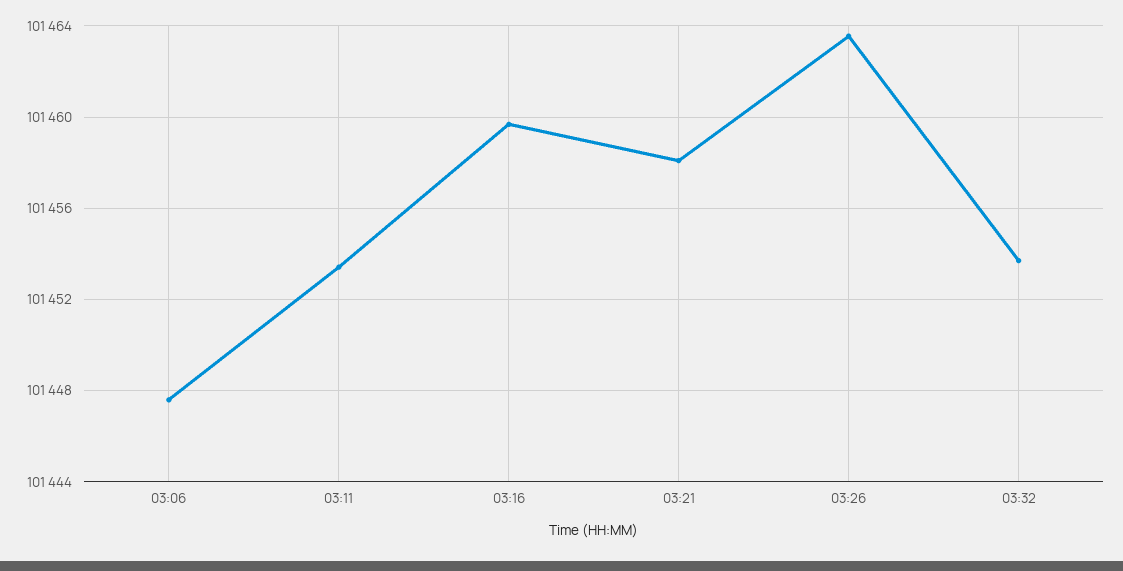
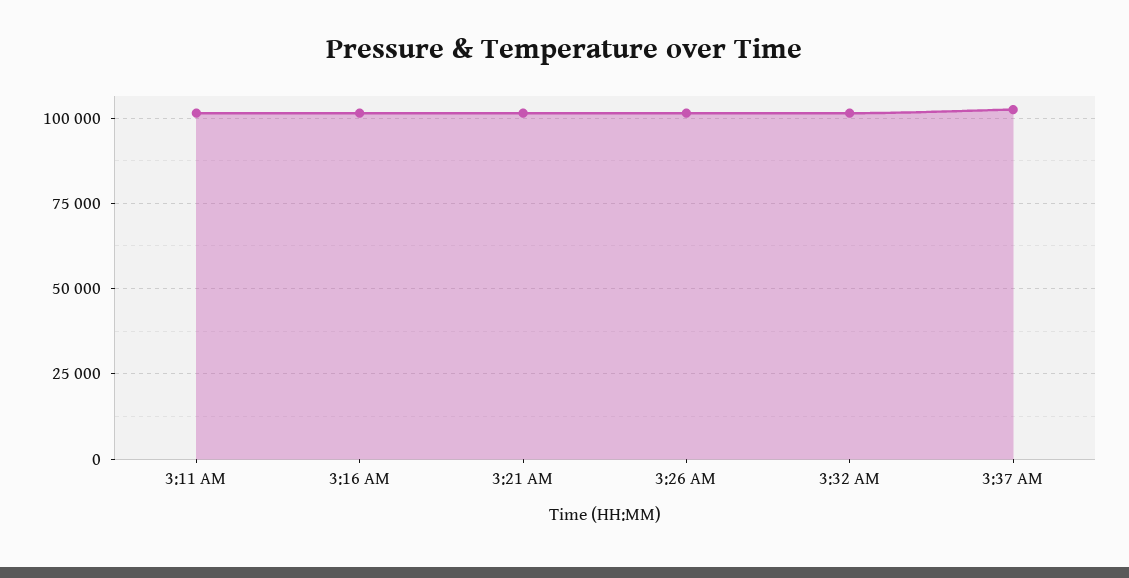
03:06: 101447.5 -> none
3:37 AM: none -> 102500

